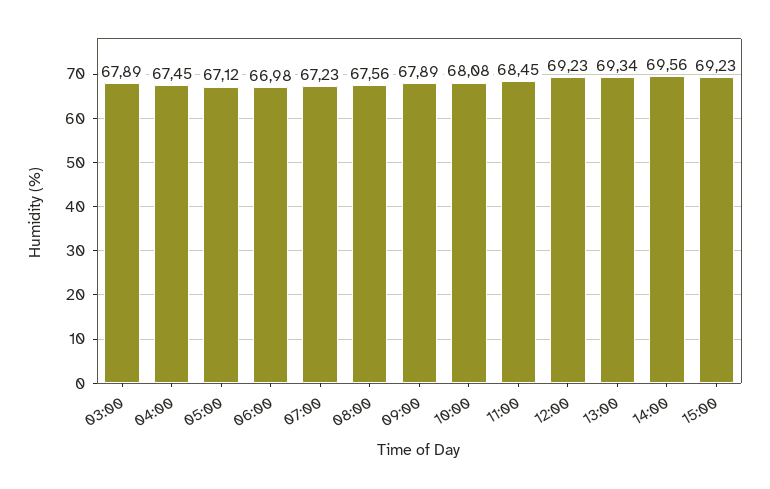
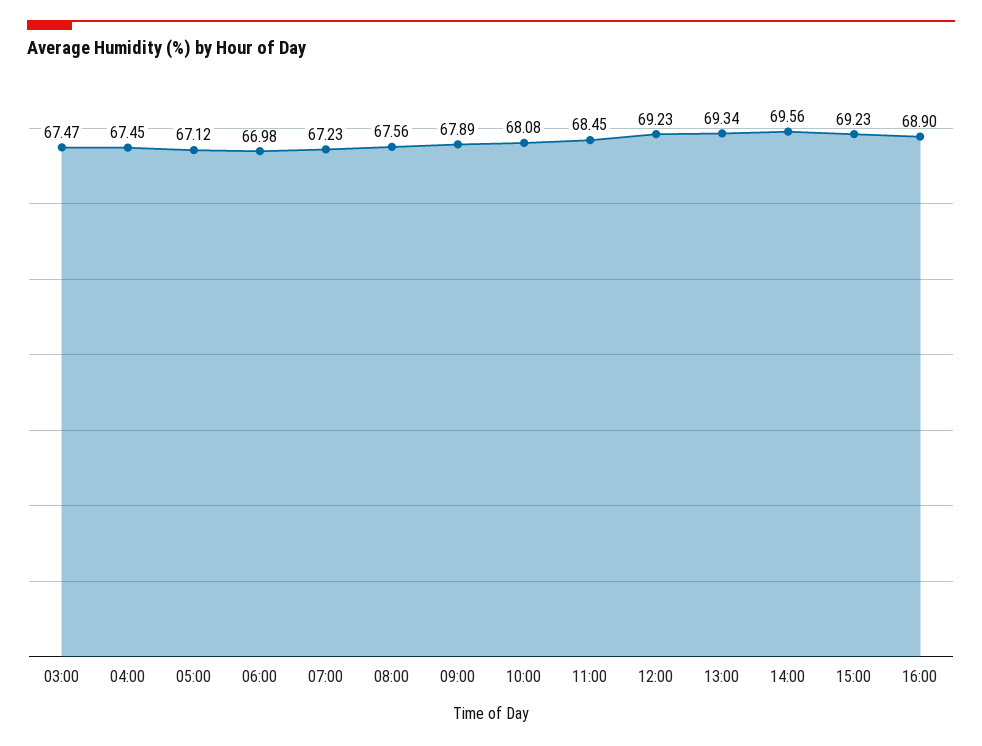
03:00: 67.89 -> 67.47
16:00: none -> 68.9

